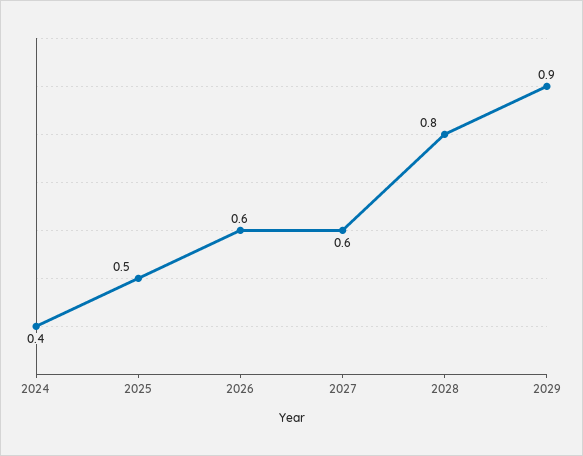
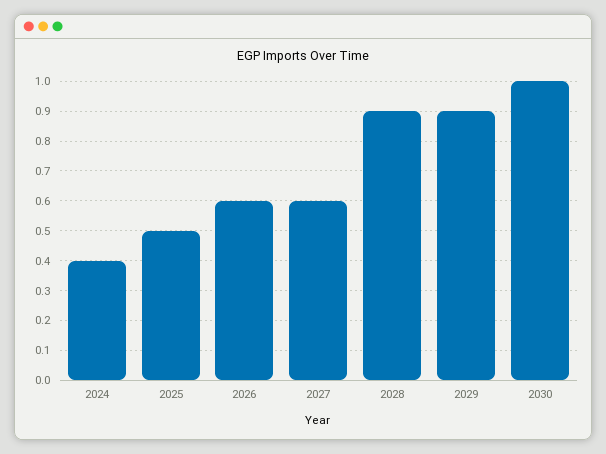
2028: 0.8 -> 0.9
2030: none -> 1

